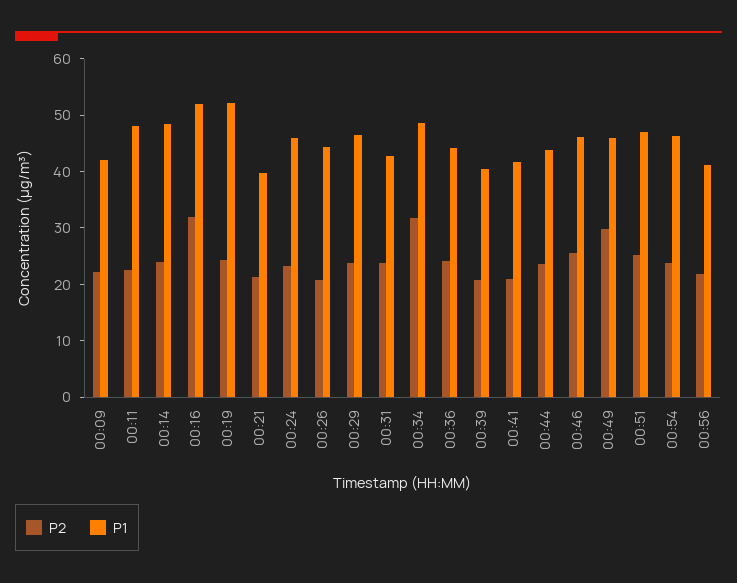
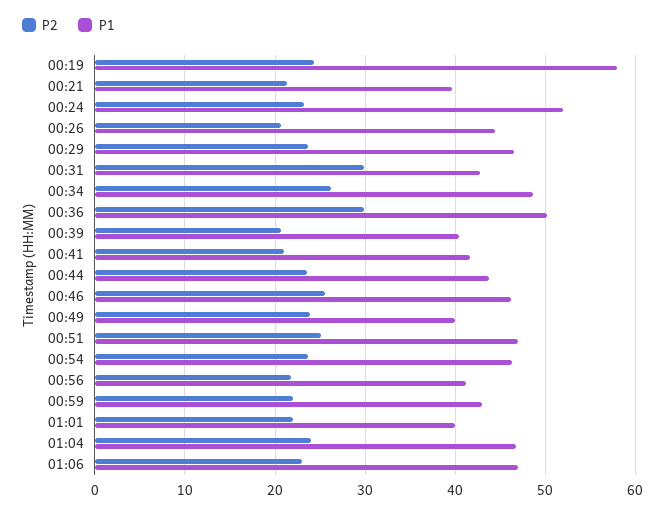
P2, 00:09: 22 -> none
P1, 00:09: 42 -> none
P2, 00:11: 22 -> none
P1, 00:11: 48 -> none
P2, 00:14: 24 -> none
P1, 00:14: 48 -> none
P2, 00:16: 32 -> none
P1, 00:16: 52 -> none
P1, 00:19: 52 -> 58
P1, 00:24: 46 -> 52
P2, 00:31: 24 -> 30
P2, 00:34: 32 -> 26
P2, 00:36: 24 -> 30
P1, 00:36: 44 -> 50
P2, 00:49: 30 -> 24
P1, 00:49: 46 -> 40
P2, 00:59: none -> 22
P1, 00:59: none -> 43
P2, 01:01: none -> 22
P1, 01:01: none -> 40
P2, 01:04: none -> 24
P1, 01:04: none -> 47
P2, 01:06: none -> 23
P1, 01:06: none -> 47

